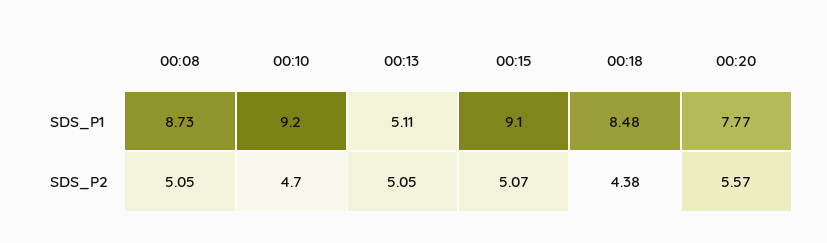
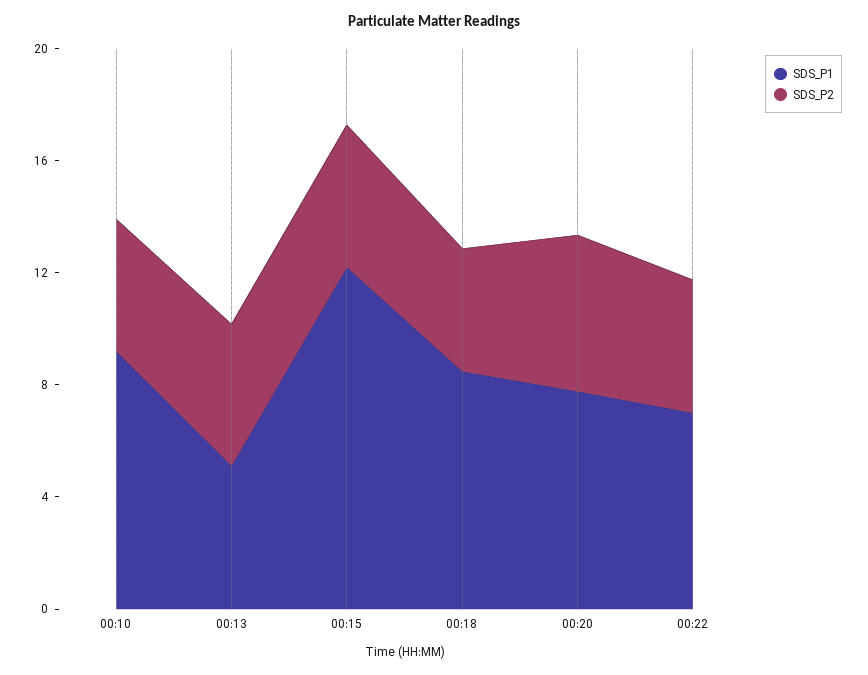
SDS_P1, 00:08: 8.73 -> none
SDS_P1, 00:15: 9.1 -> 12
SDS_P2, 00:08: 5.05 -> none
SDS_P1, 00:22: none -> 7
SDS_P2, 00:22: none -> 5

